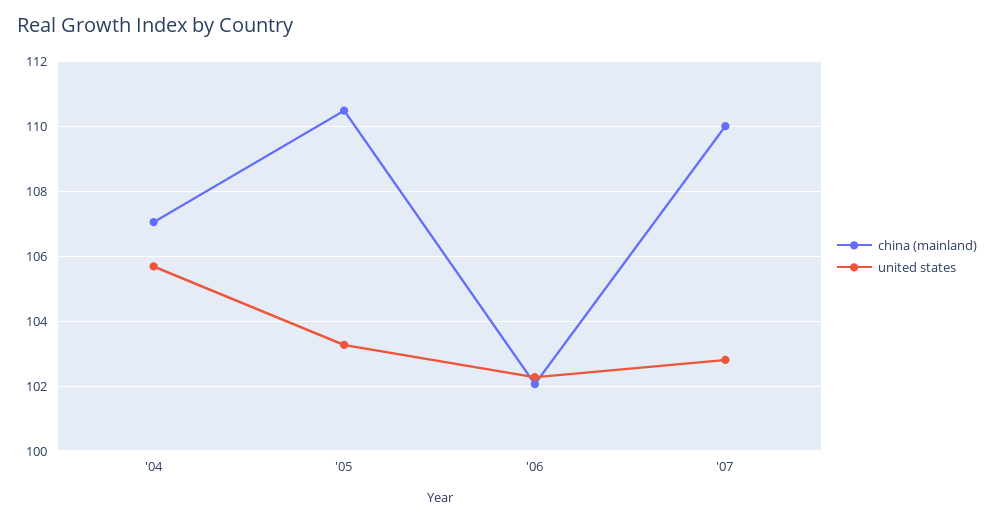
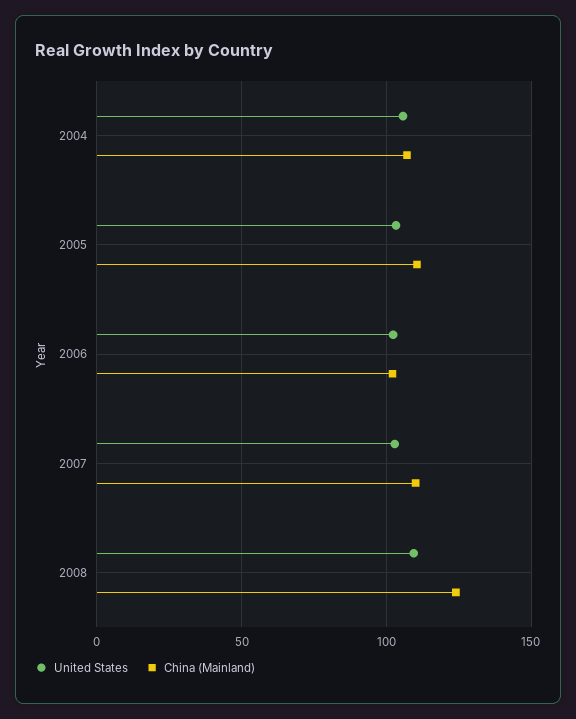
united states, 2008: none -> 110
china (mainland), 2008: none -> 125

